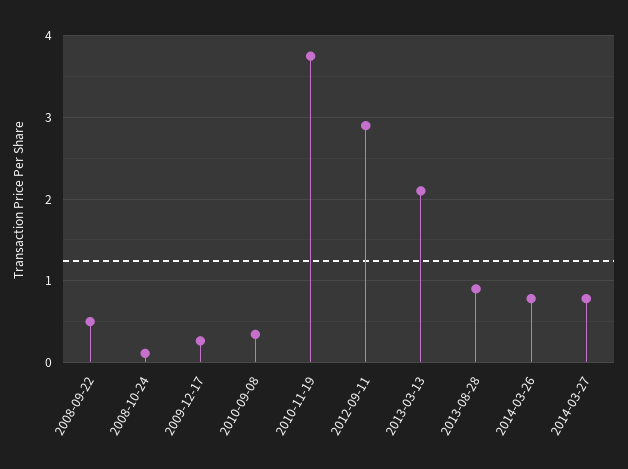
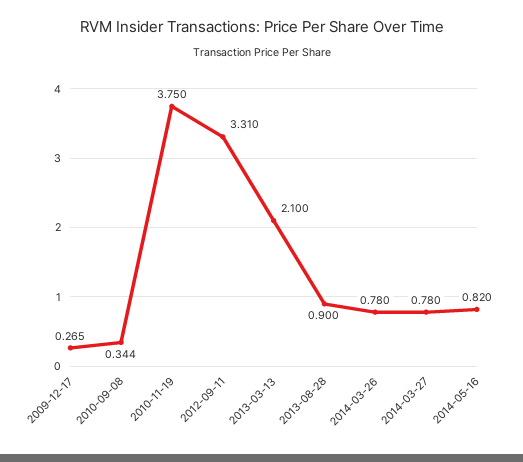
2008-09-22: 0.5 -> none
2008-10-24: 0.1 -> none
2012-09-11: 2.9 -> 3.31
2014-05-16: none -> 0.82

